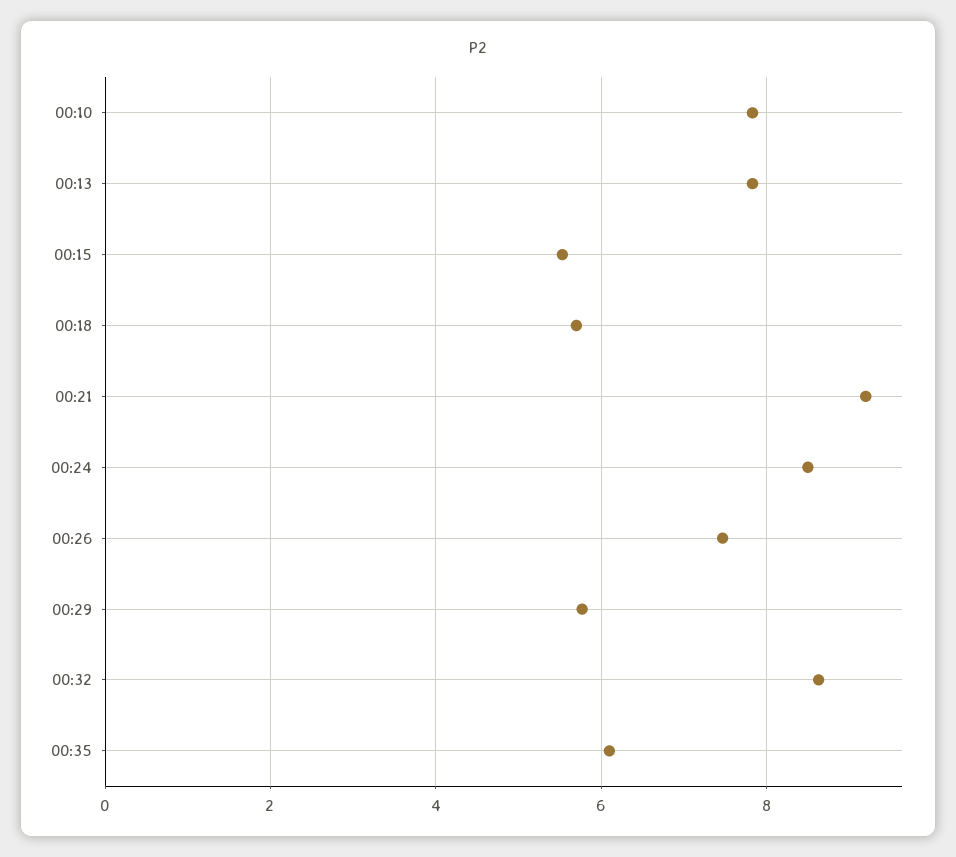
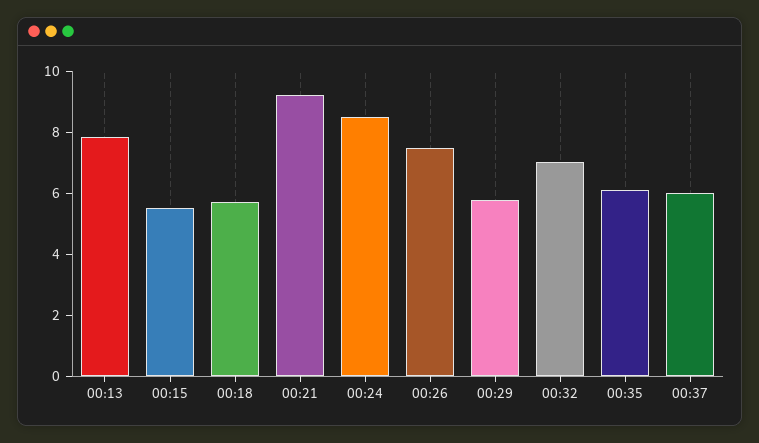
00:10: 7.8 -> none
00:32: 8.6 -> 7
00:37: none -> 6

